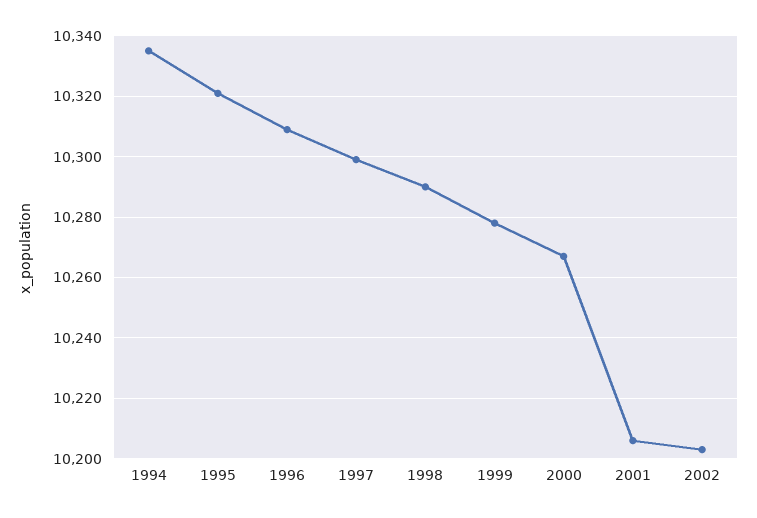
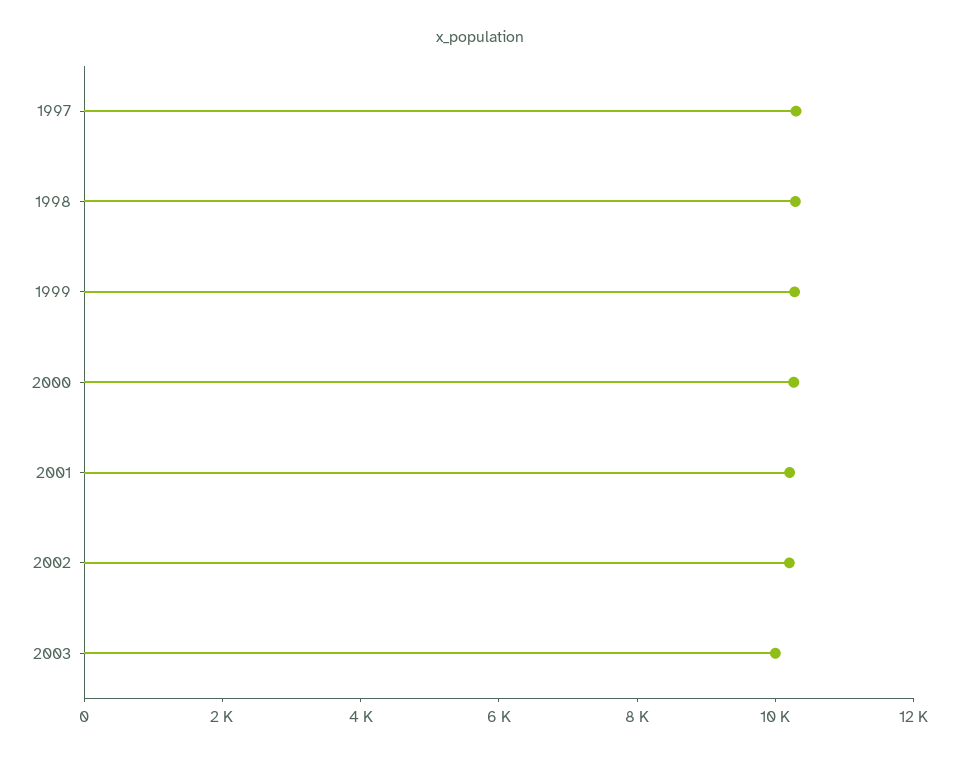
1994: 10335 -> none
1995: 10320 -> none
1996: 10310 -> none
2003: none -> 10000

